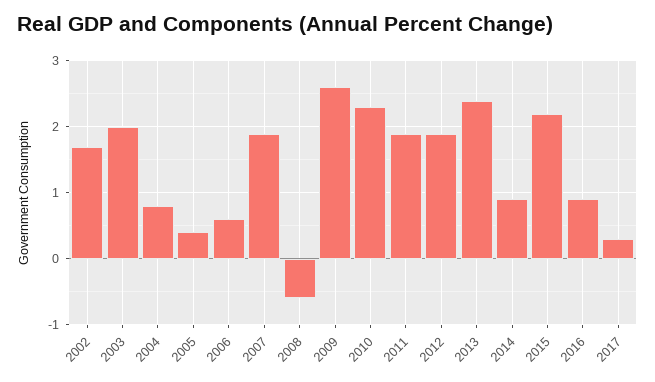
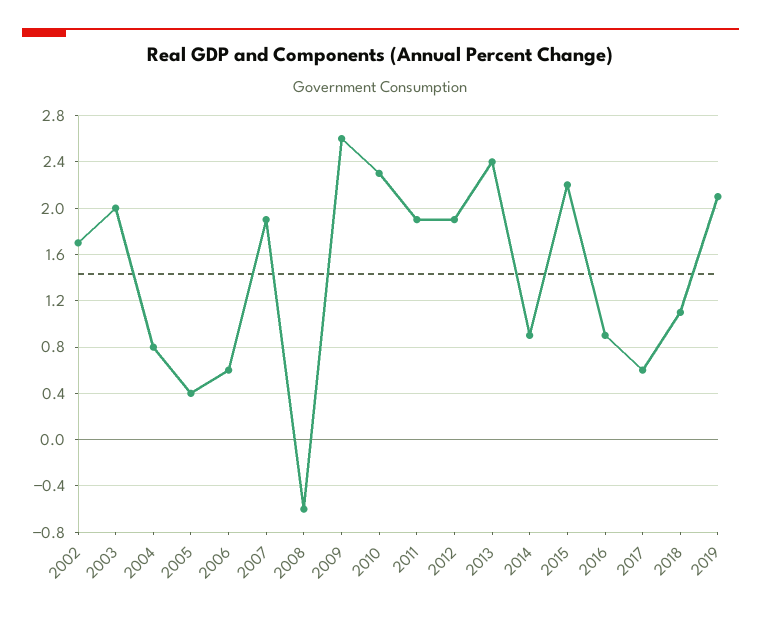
2017: 0.3 -> 0.6
2018: none -> 1.1
2019: none -> 2.1

